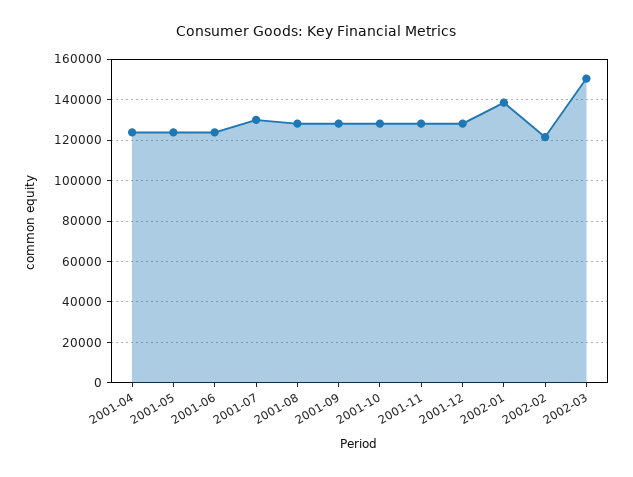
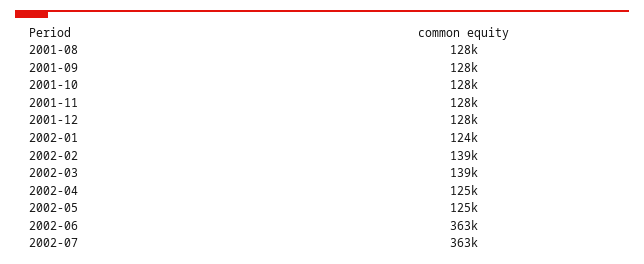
2001-04: 125000 -> none
2001-05: 125000 -> none
2001-06: 125000 -> none
2001-07: 130000 -> none
2002-01: 140000 -> 124000
2002-02: 120000 -> 139000
2002-03: 150000 -> 139000
2002-04: none -> 125000
2002-05: none -> 125000
2002-06: none -> 363000
2002-07: none -> 363000

